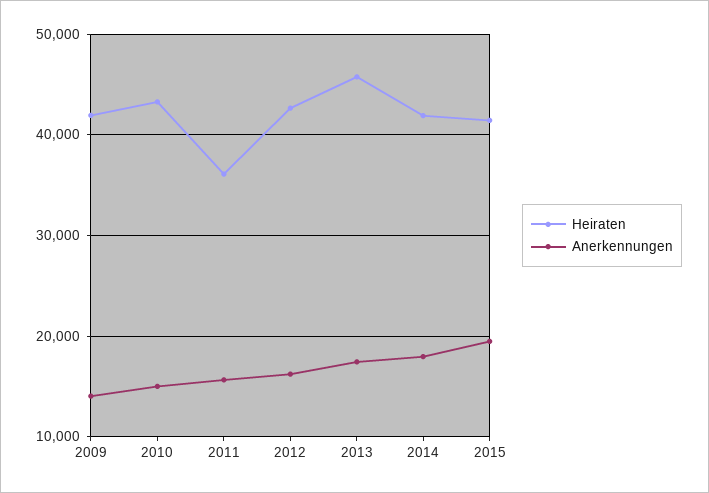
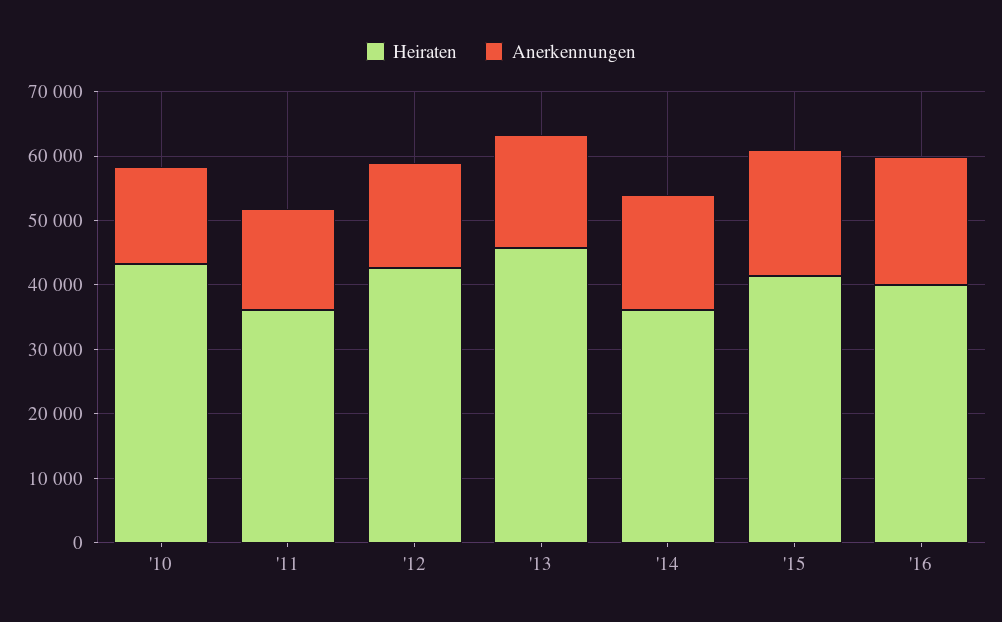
Heiraten, 2009: 42000 -> none
Anerkennungen, 2009: 14000 -> none
Heiraten, 2014: 42000 -> 36000
Heiraten, '16: none -> 40000
Anerkennungen, '16: none -> 20000

